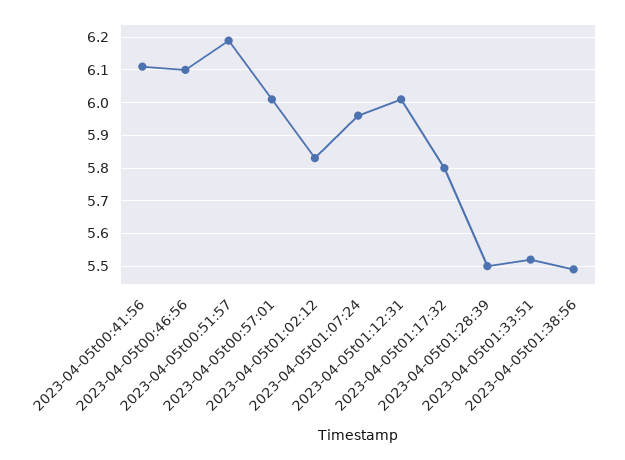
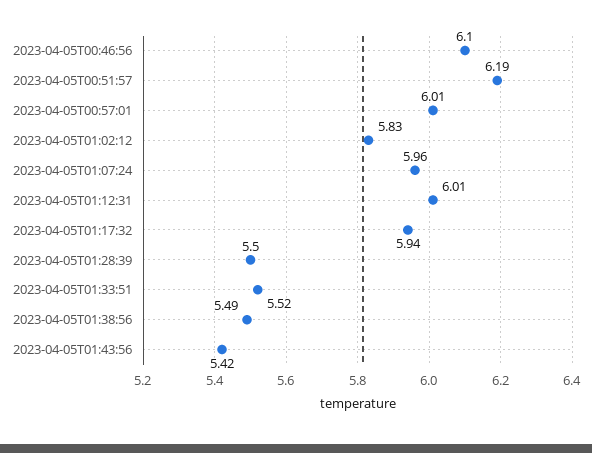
2023-04-05t00:41:56: 6.1 -> none
2023-04-05t01:17:32: 5.8 -> 5.94
2023-04-05T01:43:56: none -> 5.42

